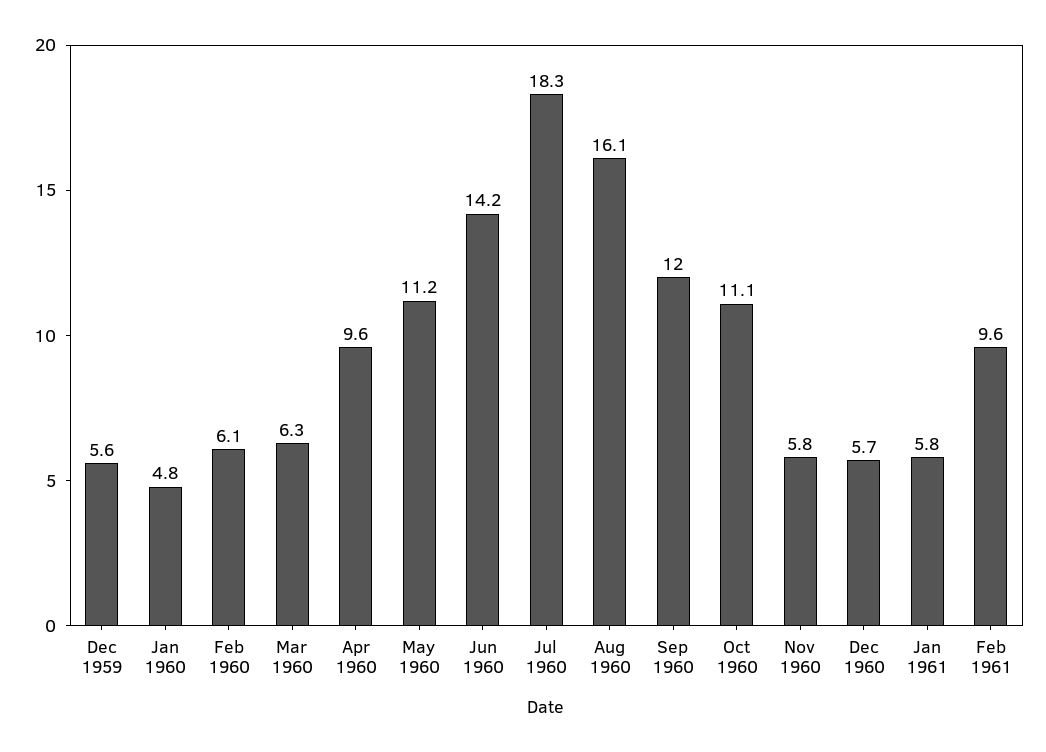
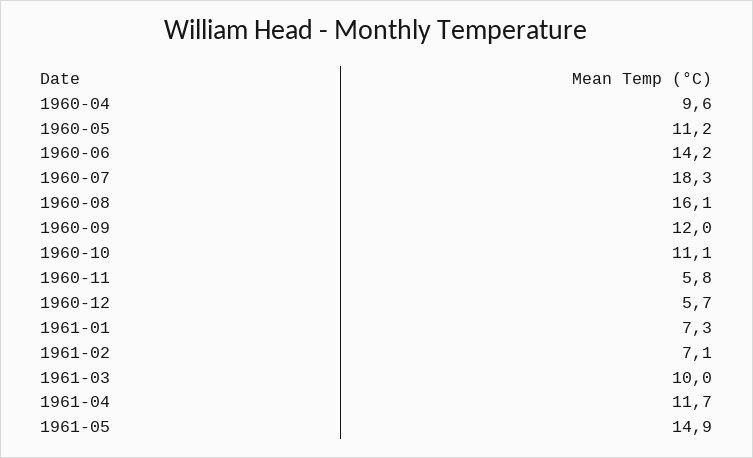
Dec 1959: 5.6 -> none
Jan 1960: 4.8 -> none
Feb 1960: 6.1 -> none
Mar 1960: 6.3 -> none
Jan 1961: 5.8 -> 7.3
Feb 1961: 9.6 -> 7.1
1961-03: none -> 10
1961-04: none -> 11.7
1961-05: none -> 14.9

